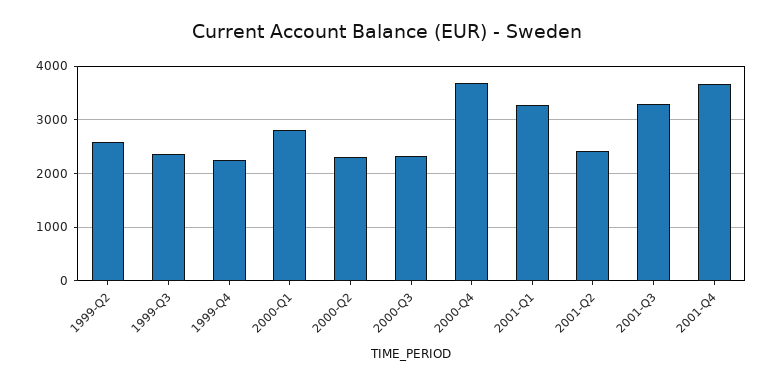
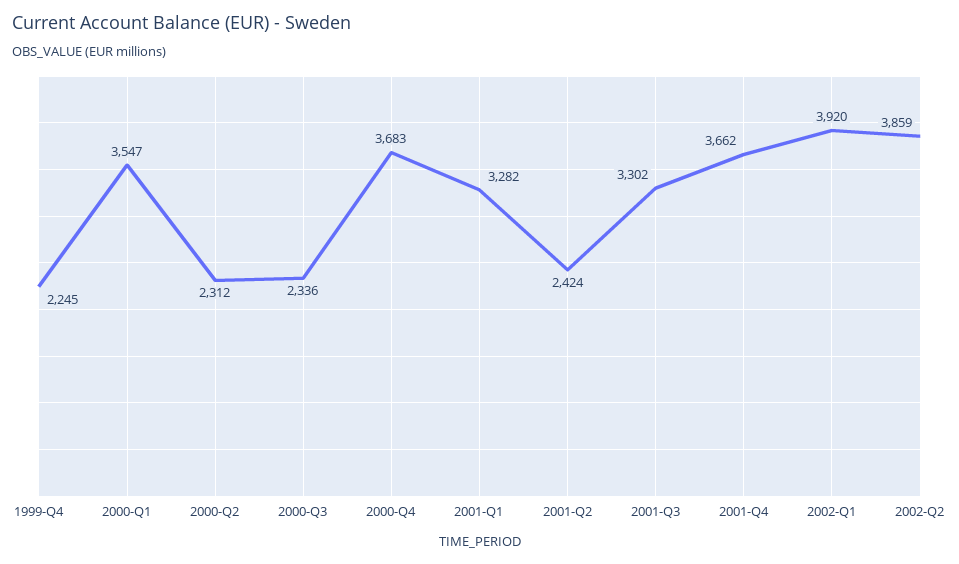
1999-Q2: 2600 -> none
1999-Q3: 2400 -> none
2000-Q1: 2800 -> 3547
2002-Q1: none -> 3920
2002-Q2: none -> 3859

